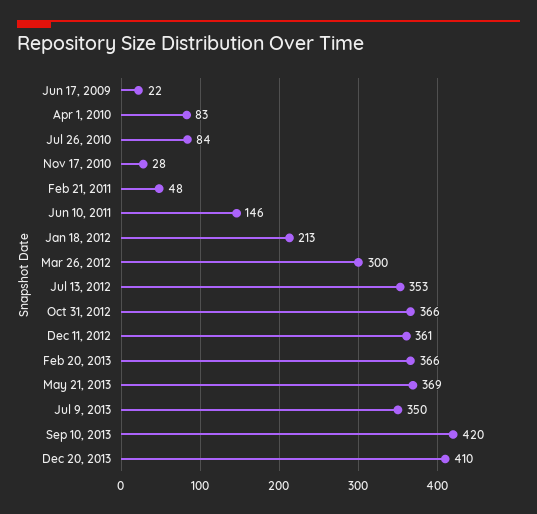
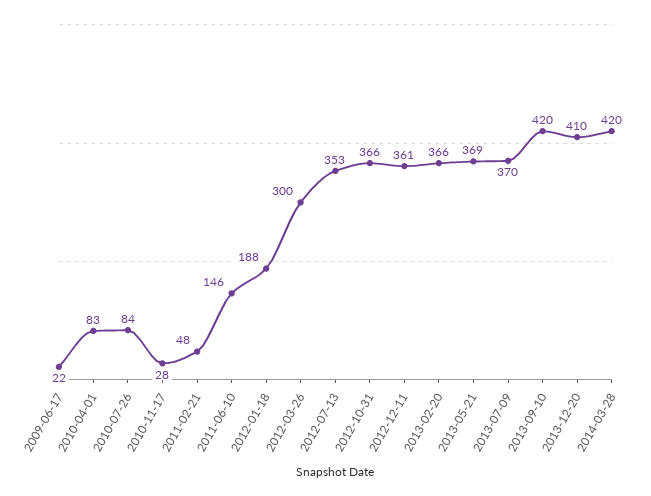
Jan 18, 2012: 213 -> 188
Jul 9, 2013: 350 -> 370
2014-03-28: none -> 420

